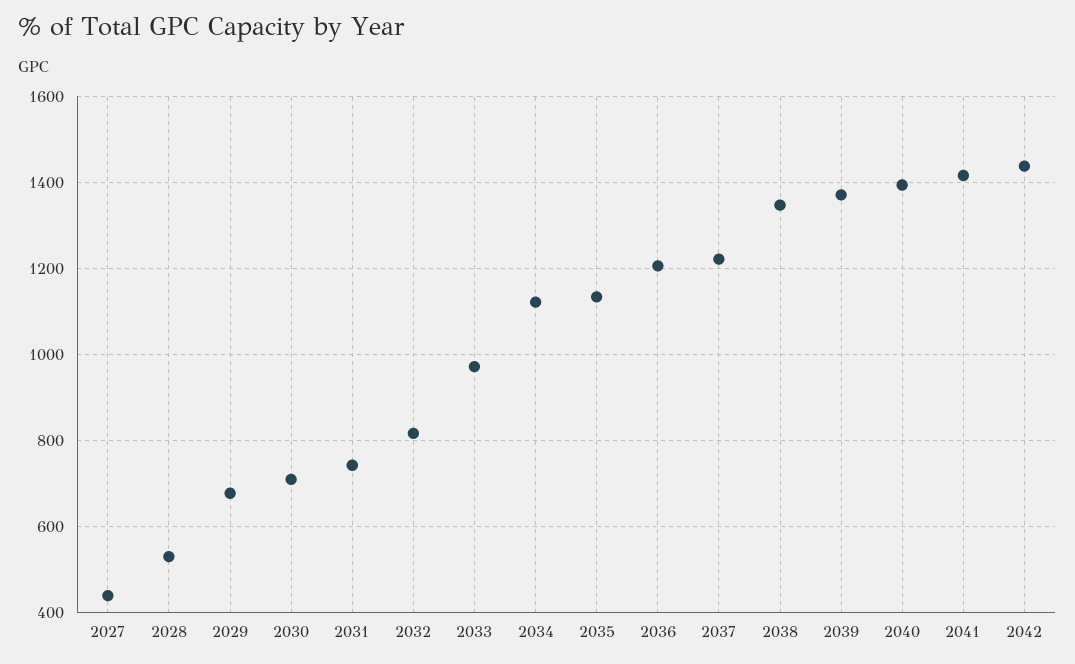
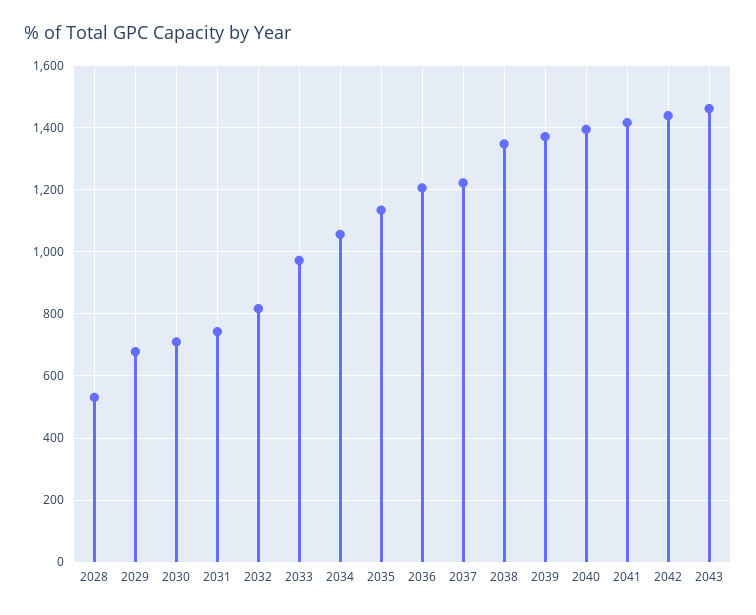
2027: 440 -> none
2034: 1120 -> 1060
2043: none -> 1460

